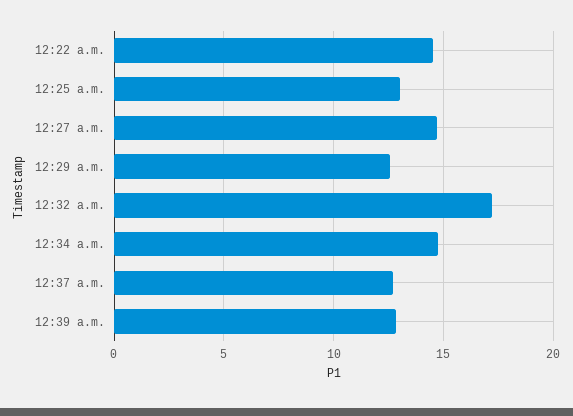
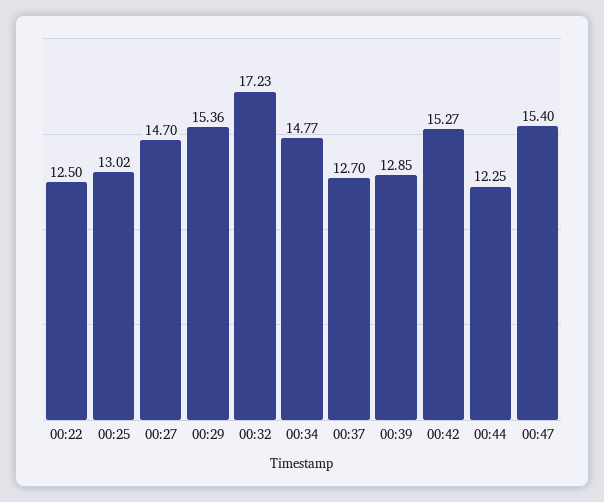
12:22 a.m.: 14.5 -> 12.5
12:29 a.m.: 12.5 -> 15.36
00:42: none -> 15.27
00:44: none -> 12.25
00:47: none -> 15.4

